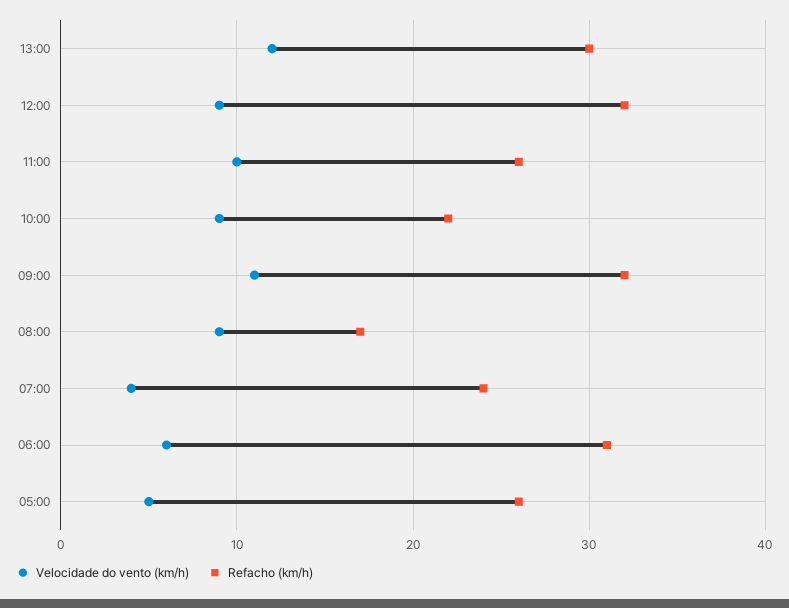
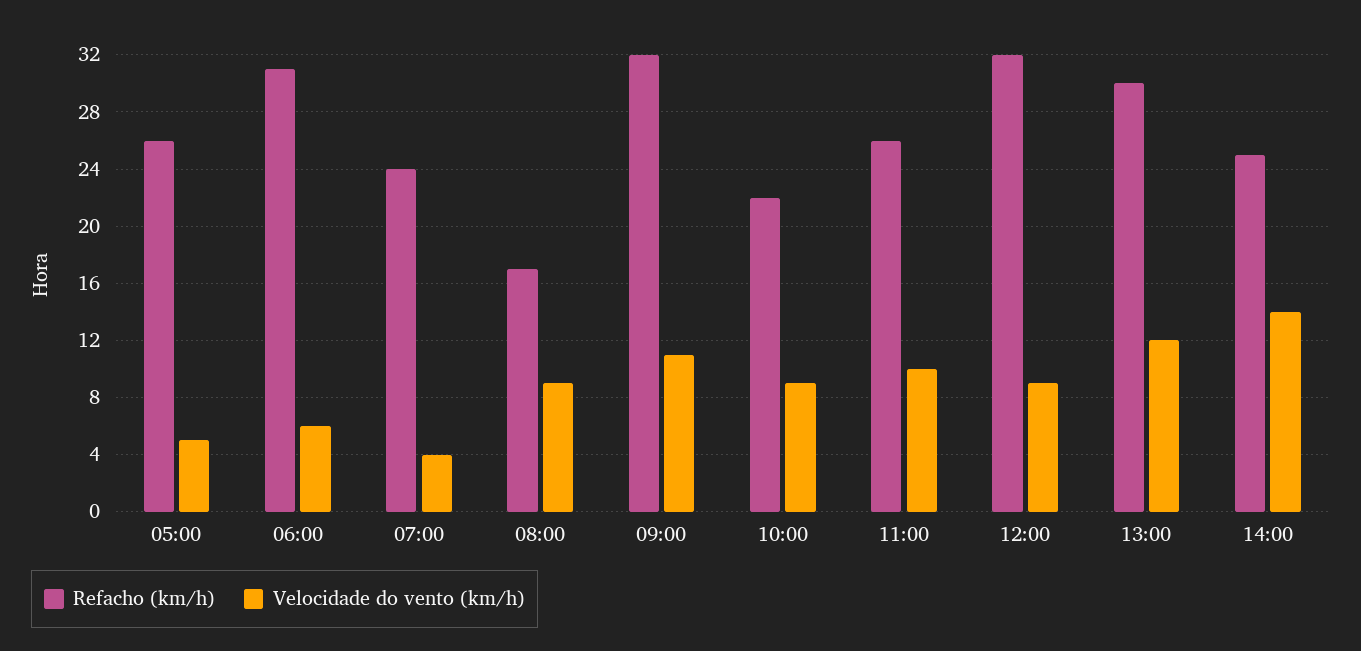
Refacho (km/h), 14:00: none -> 25
Velocidade do vento (km/h), 14:00: none -> 14

